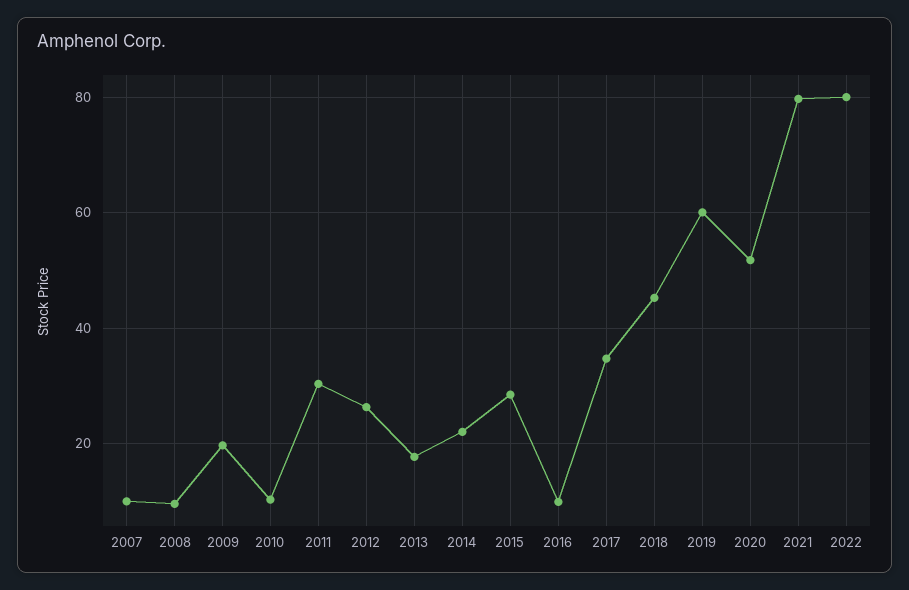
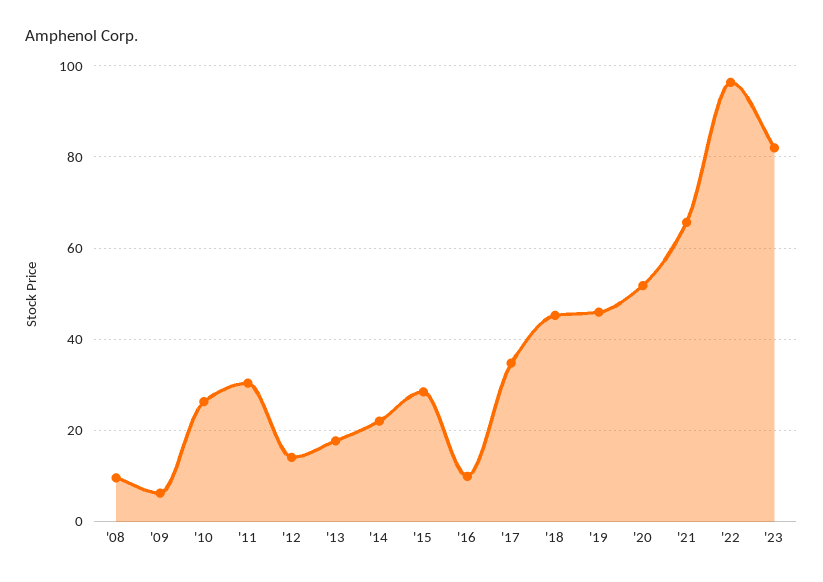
2007: 10 -> none
2009: 20 -> 6
2010: 10 -> 26
2012: 26 -> 14
2019: 60 -> 46
2021: 80 -> 66
2022: 80 -> 96
'23: none -> 82

